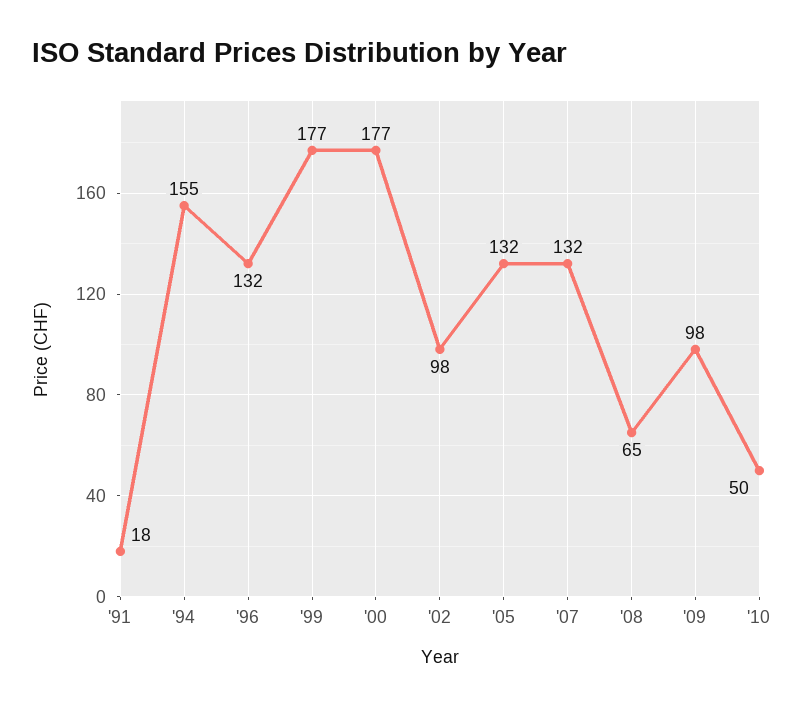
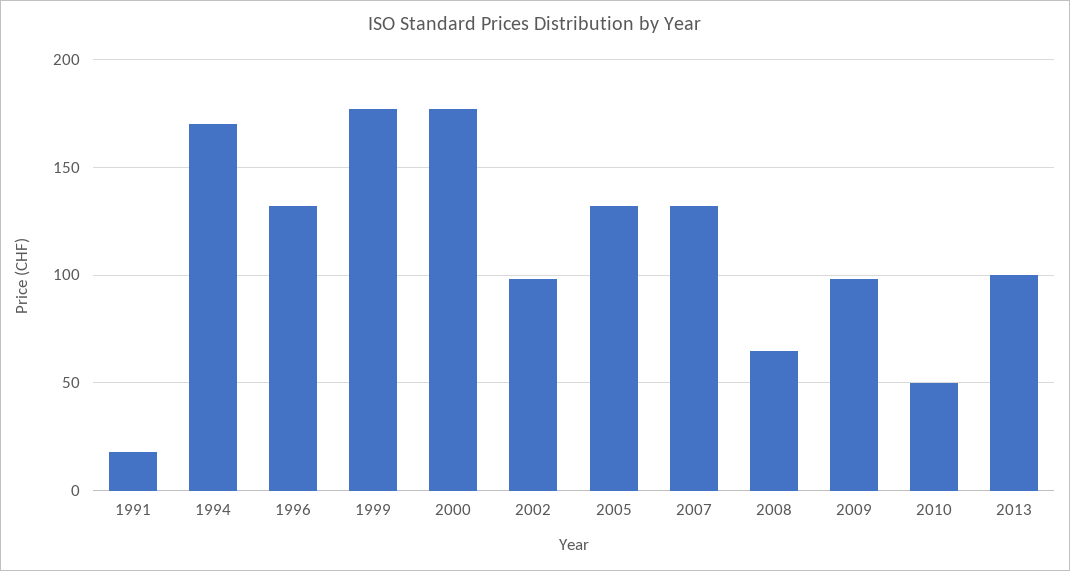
'94: 155 -> 170
2013: none -> 100

